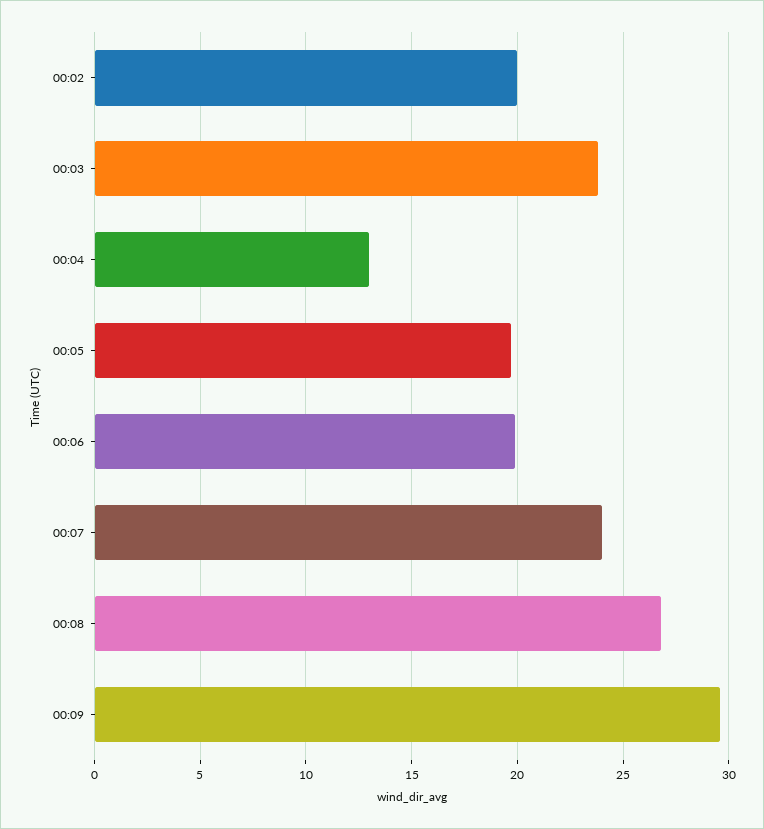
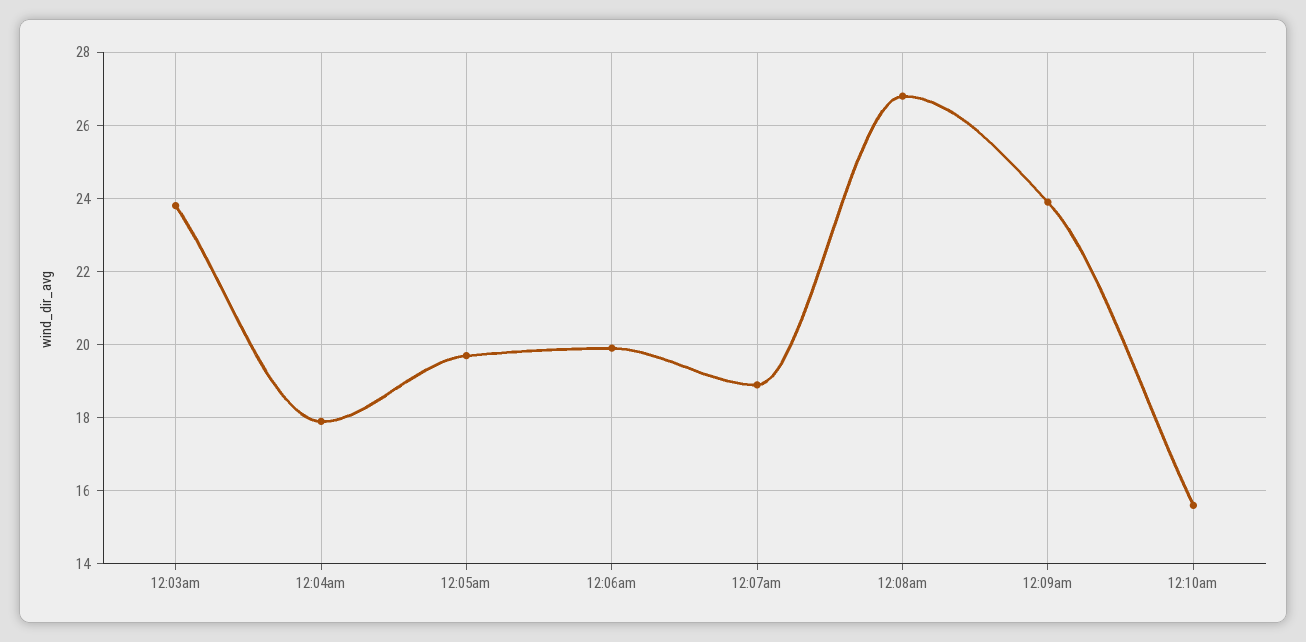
00:02: 20 -> none
00:04: 13 -> 18
00:07: 24 -> 19
00:09: 29.5 -> 24
12:10am: none -> 15.5

